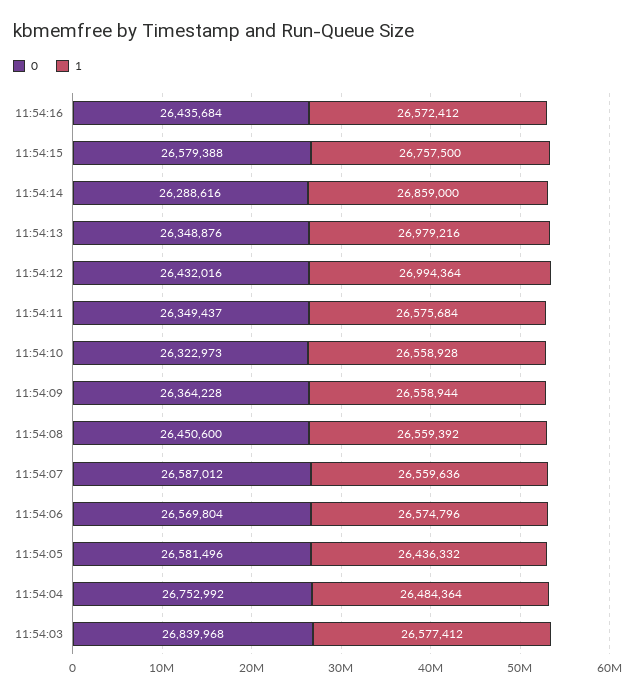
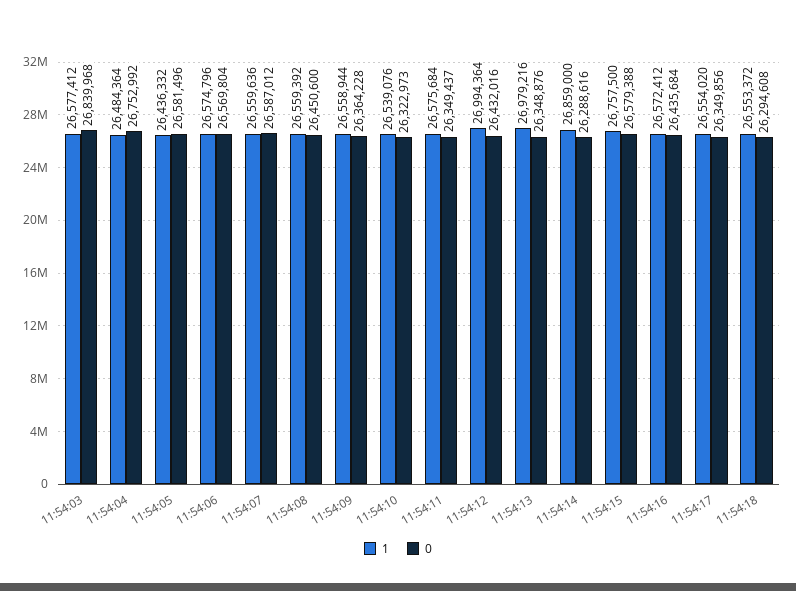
1, 11:54:10: 26558928 -> 26539076
1, 11:54:17: none -> 26554020
0, 11:54:17: none -> 26349856
1, 11:54:18: none -> 26553372
0, 11:54:18: none -> 26294608

